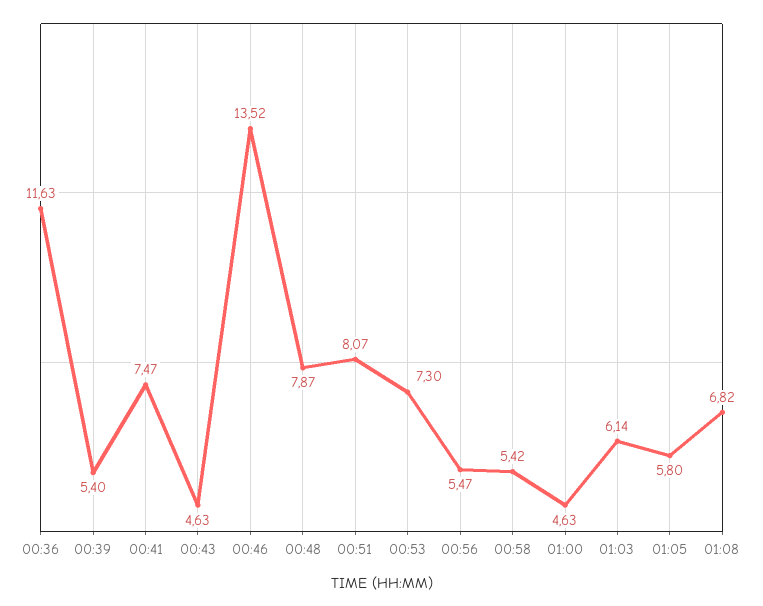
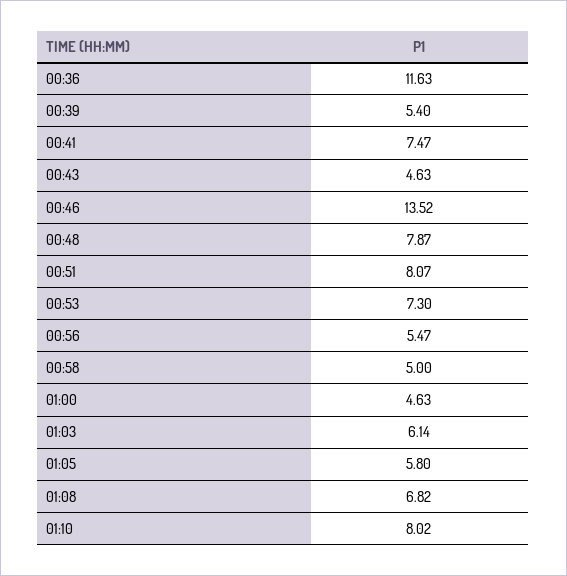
00:58: 5.42 -> 5
01:10: none -> 8.02

